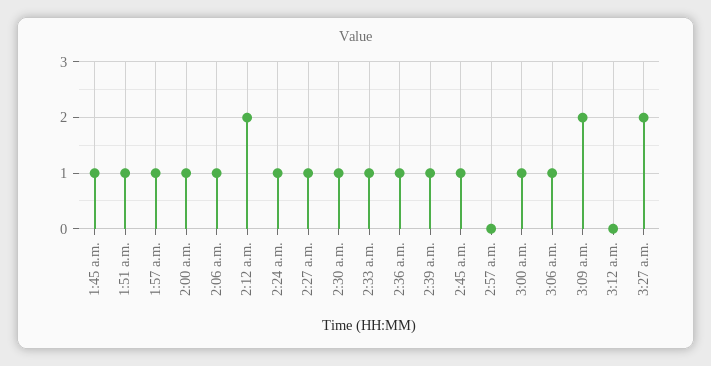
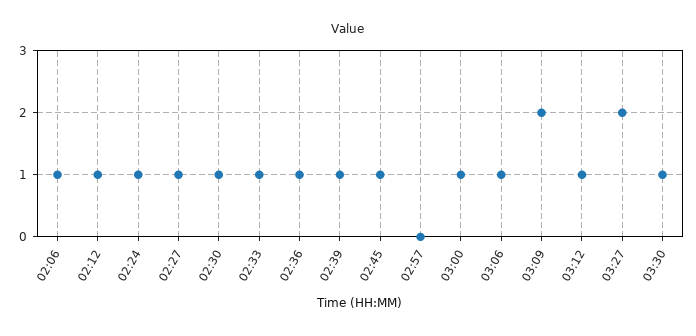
1:45 a.m.: 1 -> none
1:51 a.m.: 1 -> none
1:57 a.m.: 1 -> none
2:00 a.m.: 1 -> none
2:12 a.m.: 2 -> 1
3:12 a.m.: 0 -> 1
03:30: none -> 1

